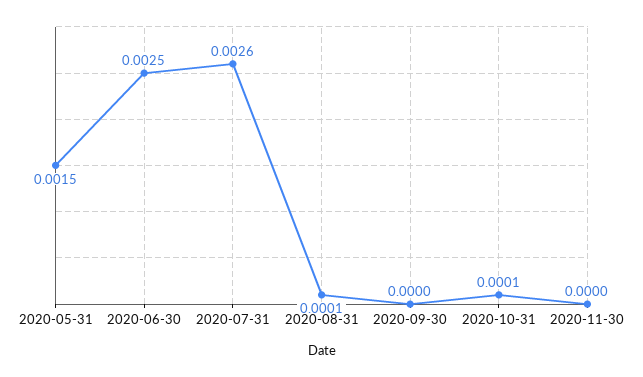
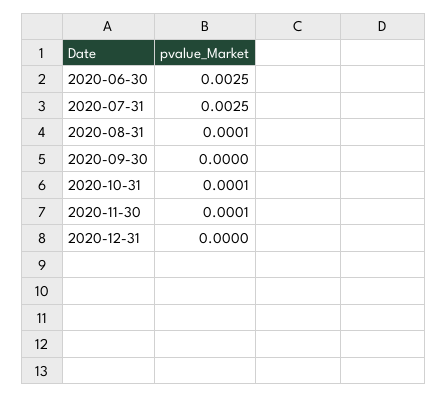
2020-05-31: 0.0015 -> none
2020-07-31: 0.0026 -> 0.0025
2020-11-30: 0 -> 0.0001
2020-12-31: none -> 0

